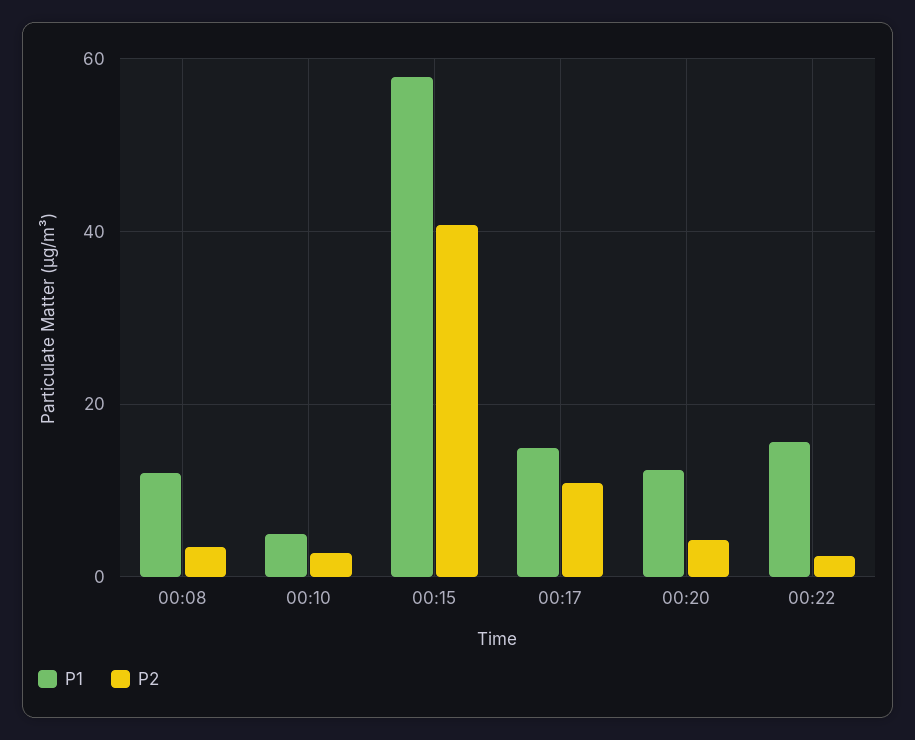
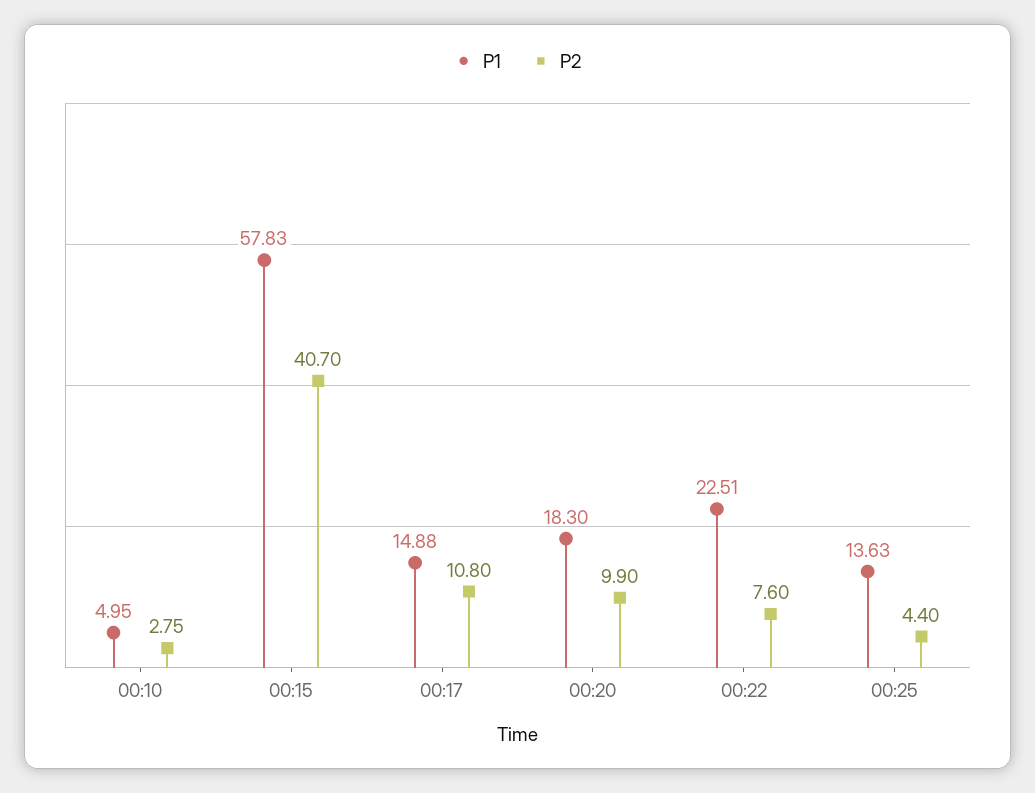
P1, 00:08: 12 -> none
P2, 00:08: 4 -> none
P1, 00:20: 12 -> 18.3
P2, 00:20: 4 -> 9.9
P1, 00:22: 16 -> 22.51
P2, 00:22: 2 -> 7.6
P1, 00:25: none -> 13.63
P2, 00:25: none -> 4.4

